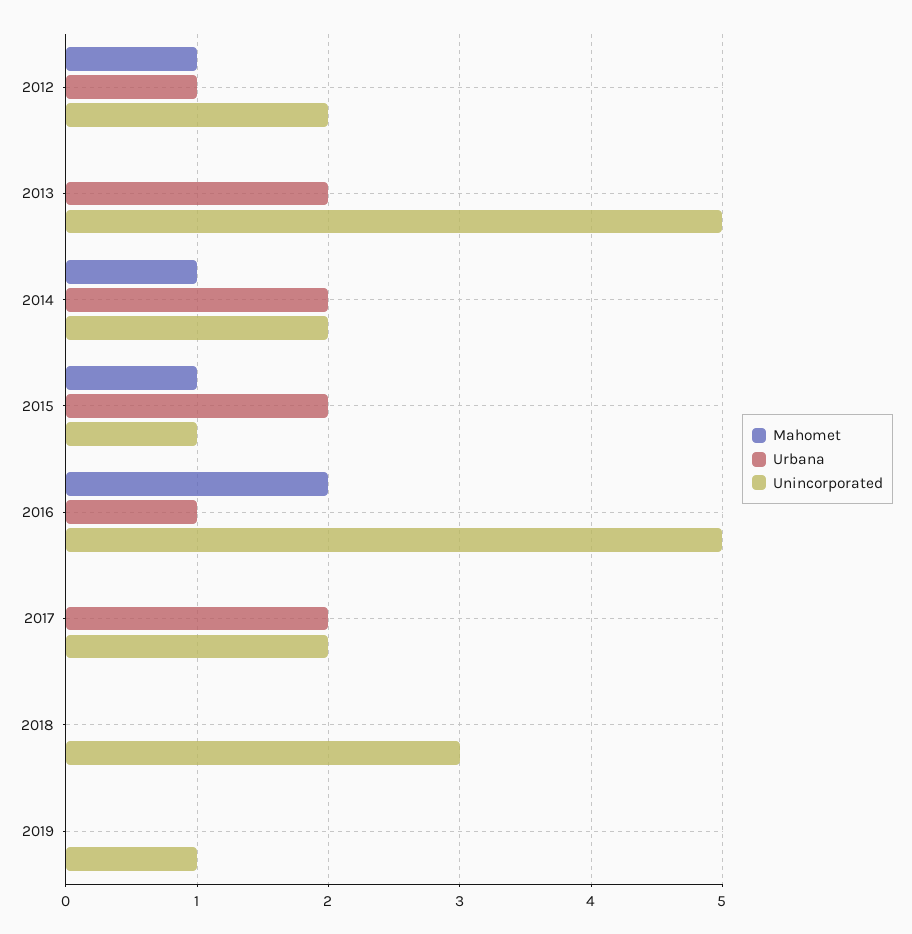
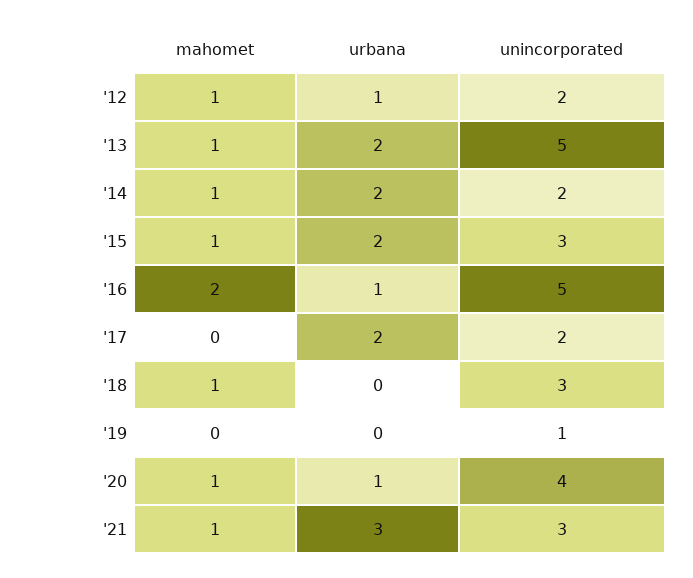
Mahomet, 2013: 0 -> 1
Unincorporated, 2015: 1 -> 3
Mahomet, 2018: 0 -> 1
Mahomet, '20: none -> 1
Urbana, '20: none -> 1
Unincorporated, '20: none -> 4
Mahomet, '21: none -> 1
Urbana, '21: none -> 3
Unincorporated, '21: none -> 3

